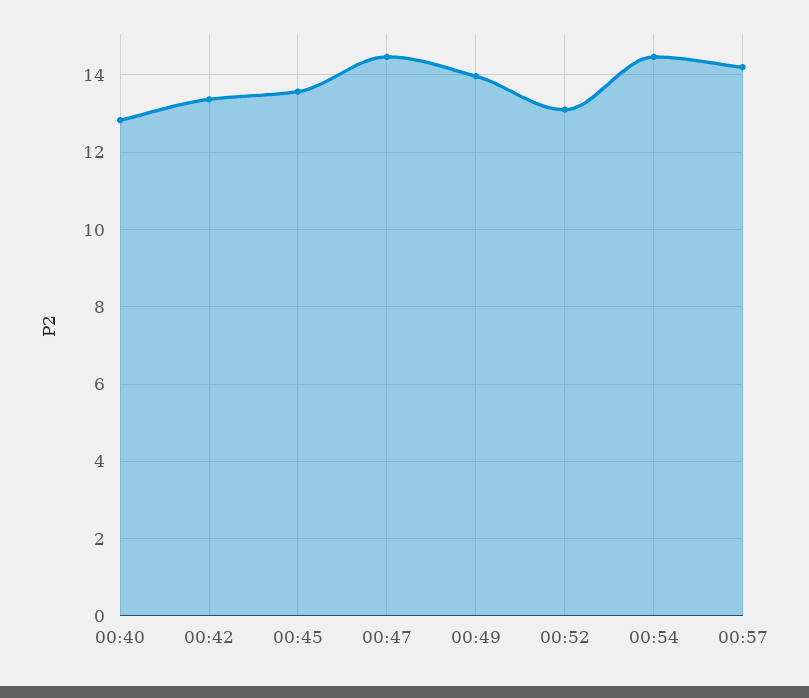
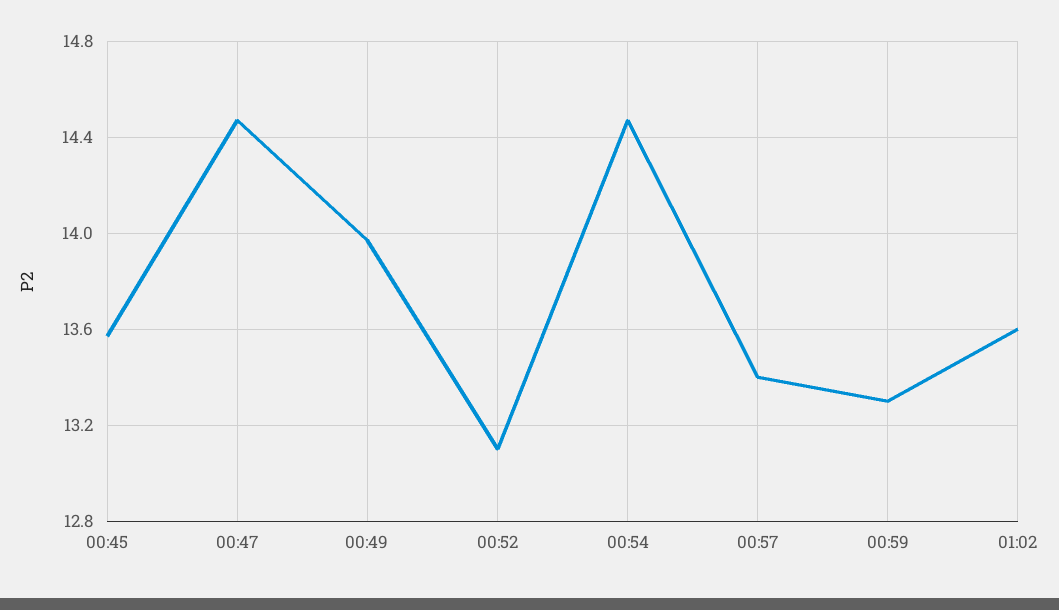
00:40: 12.8 -> none
00:42: 13.4 -> none
00:57: 14.2 -> 13.4
00:59: none -> 13.3
01:02: none -> 13.6

